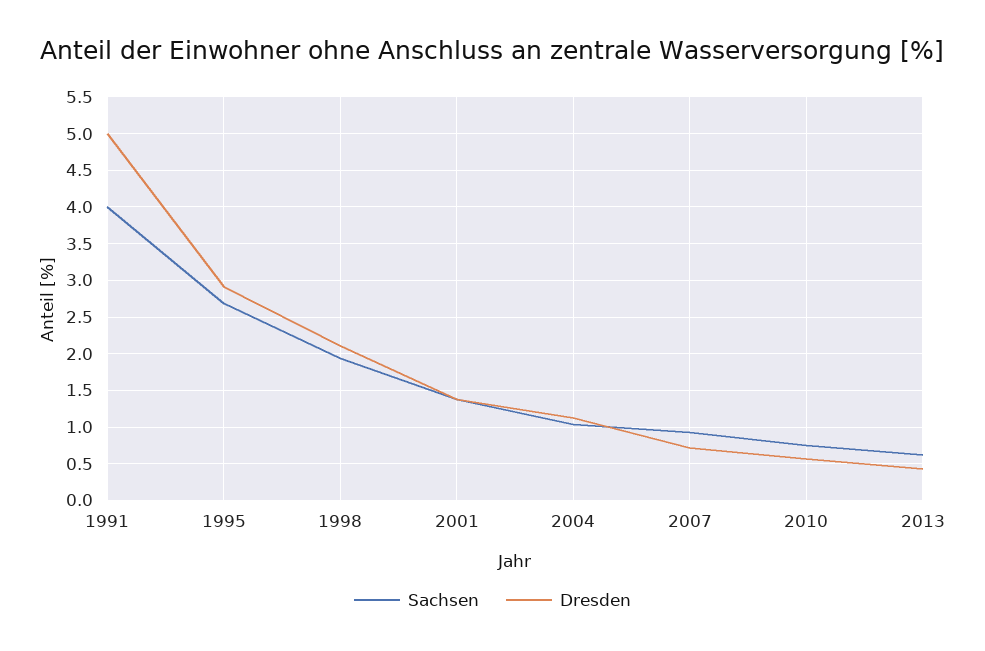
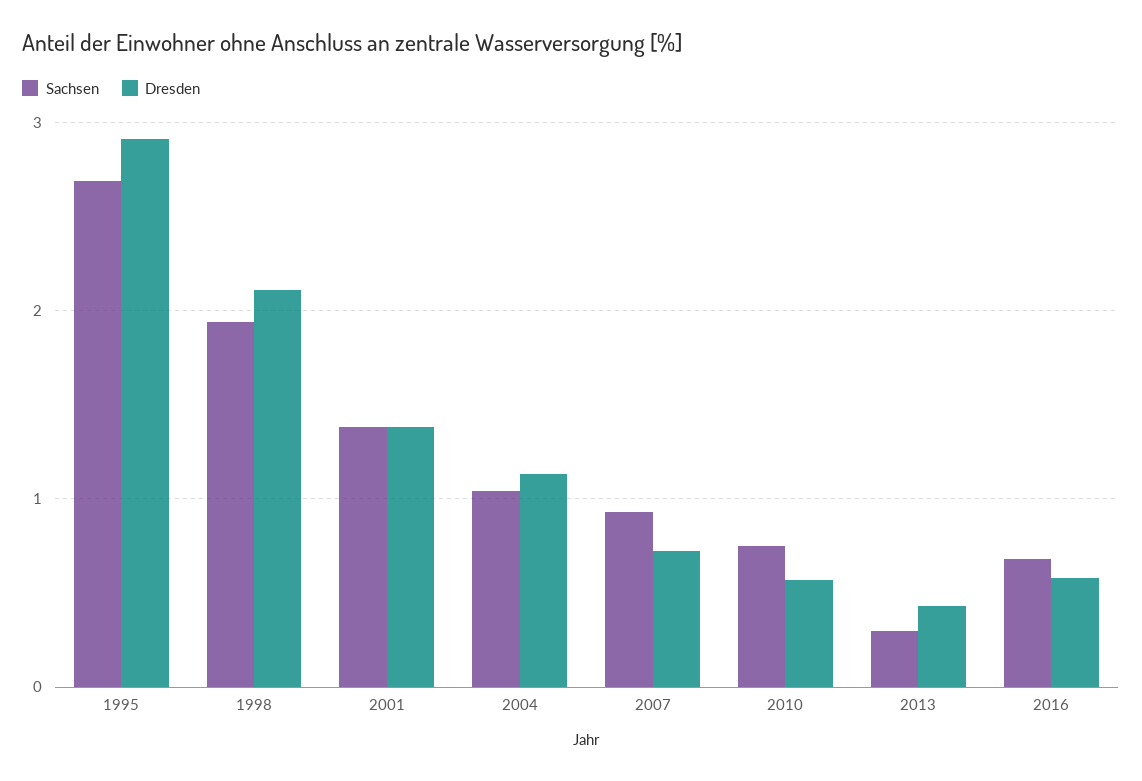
Sachsen, 1991: 4 -> none
Dresden, 1991: 5 -> none
Sachsen, 2013: 0.6 -> 0.3
Sachsen, 2016: none -> 0.7
Dresden, 2016: none -> 0.6

